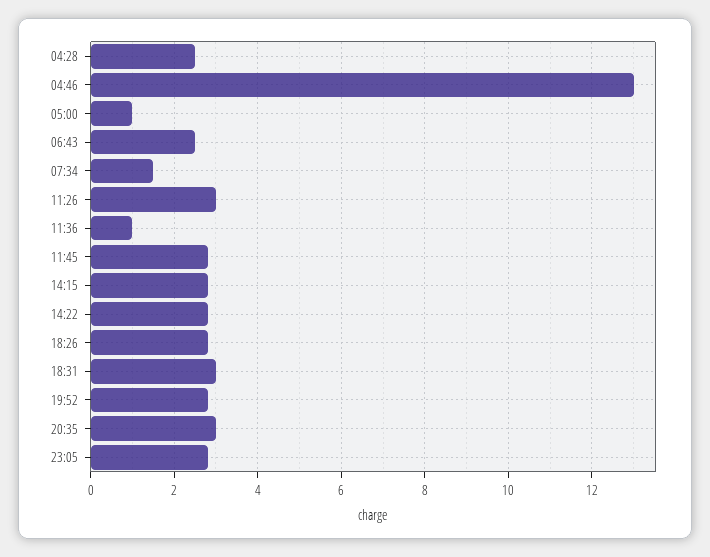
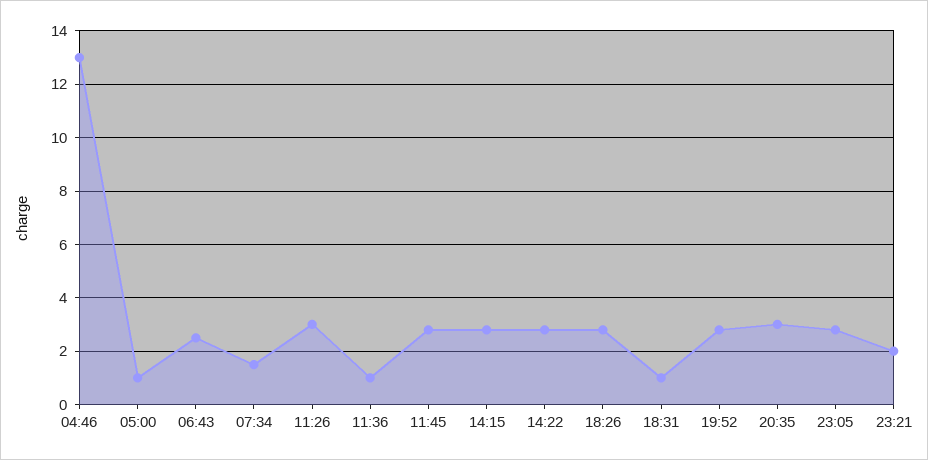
04:28: 2.5 -> none
18:31: 3 -> 1
23:21: none -> 2

